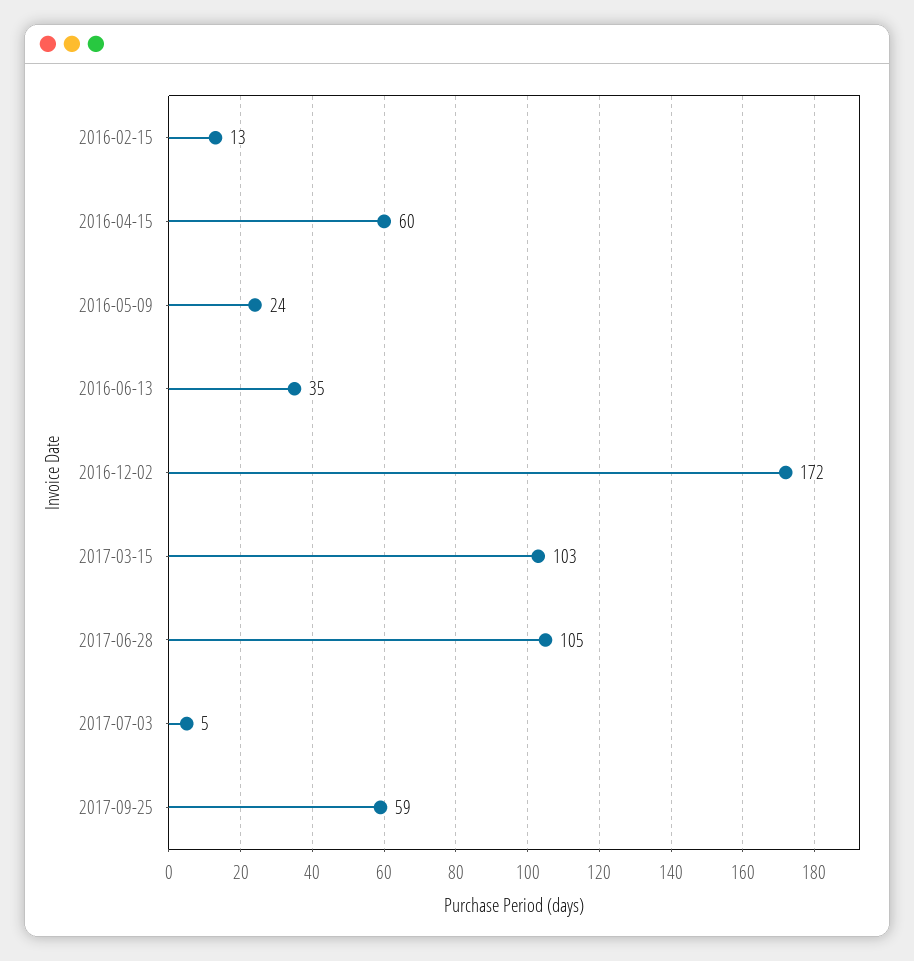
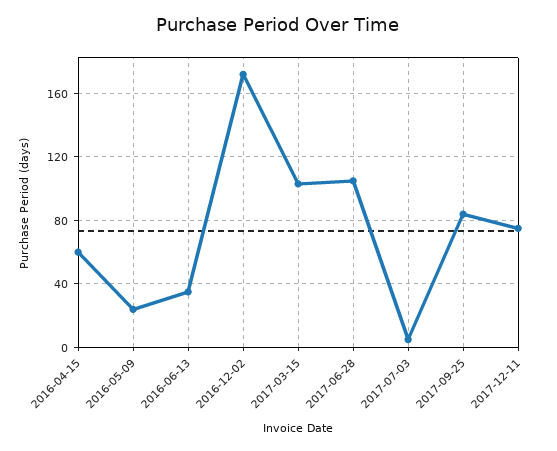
2016-02-15: 13 -> none
2017-09-25: 59 -> 85
2017-12-11: none -> 75

